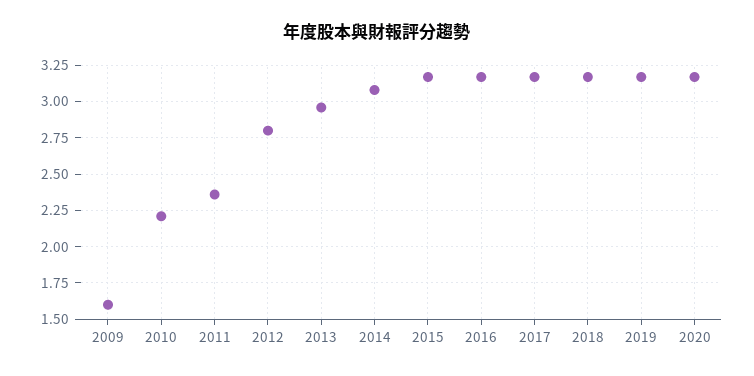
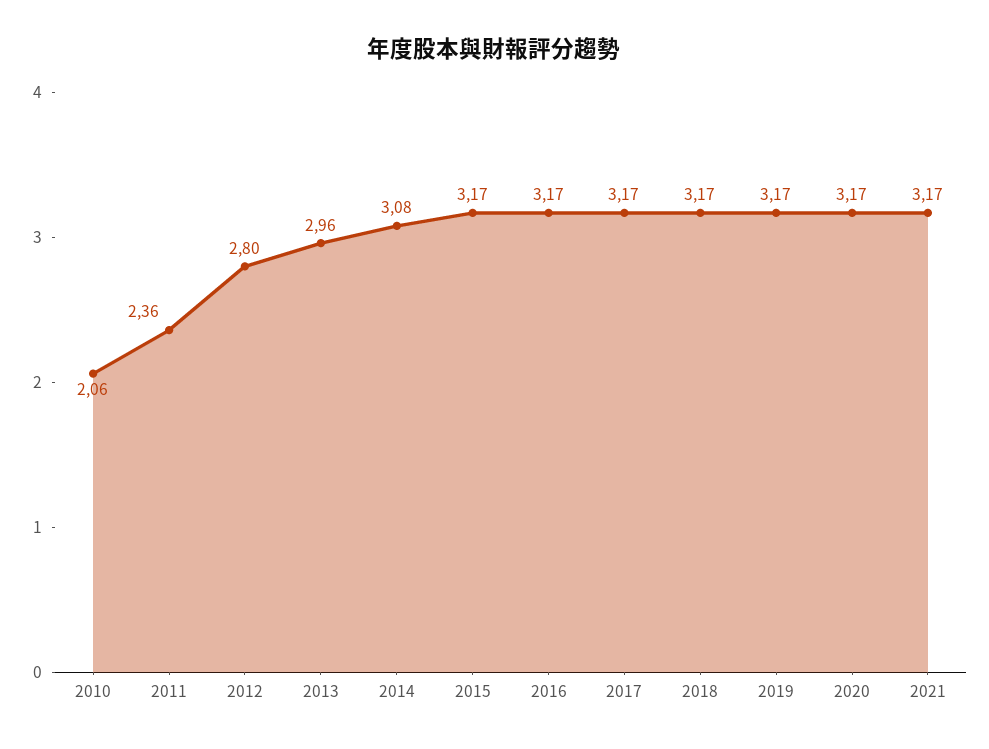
2009: 1.6 -> none
2010: 2.2 -> 2.06
2021: none -> 3.17

